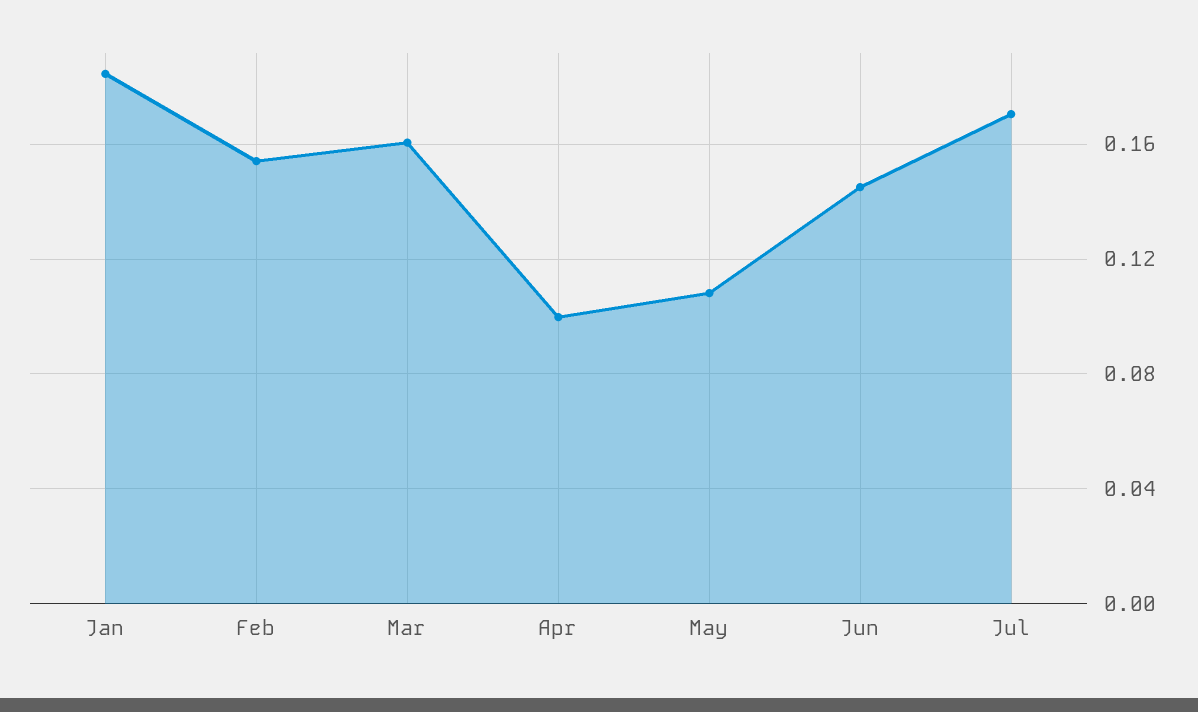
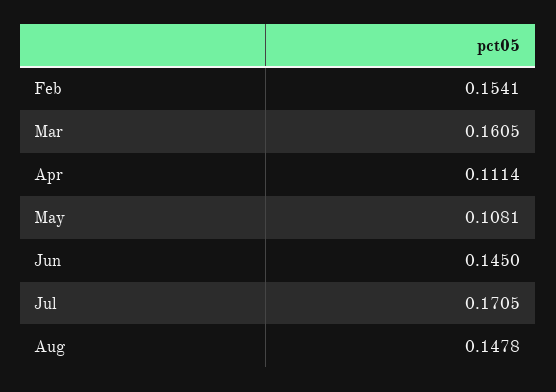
Jan: 0.185 -> none
Apr: 0.1 -> 0.1114
Aug: none -> 0.1478

